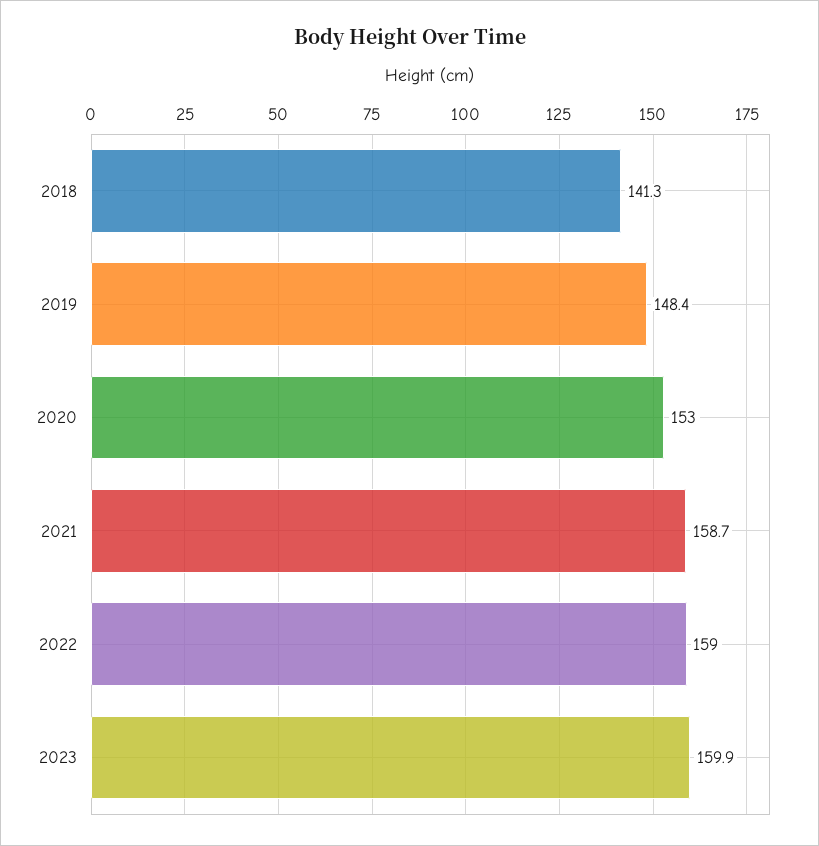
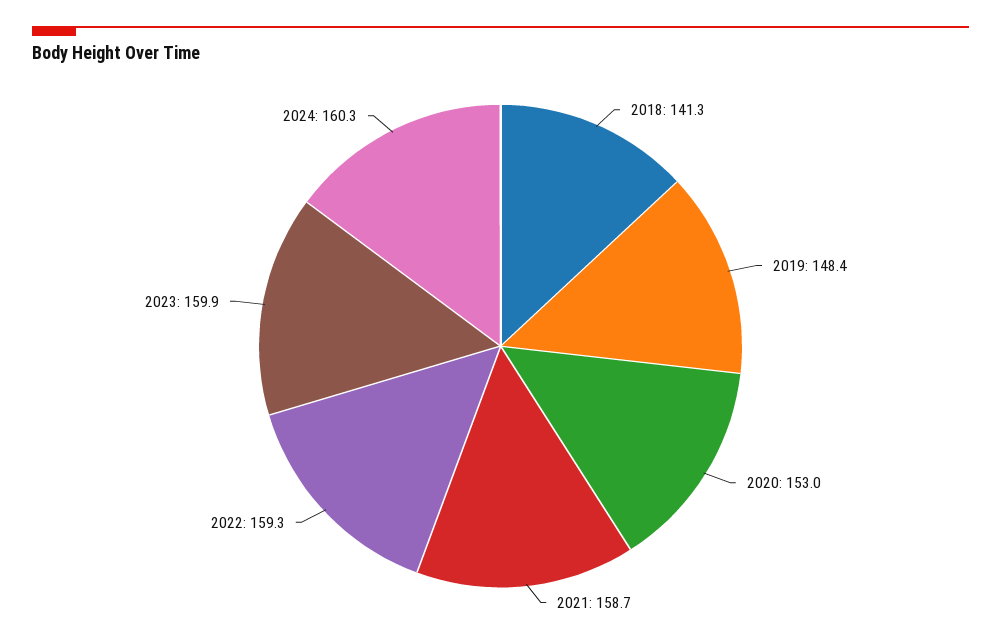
2022: 159 -> 159.3
2024: none -> 160.3

